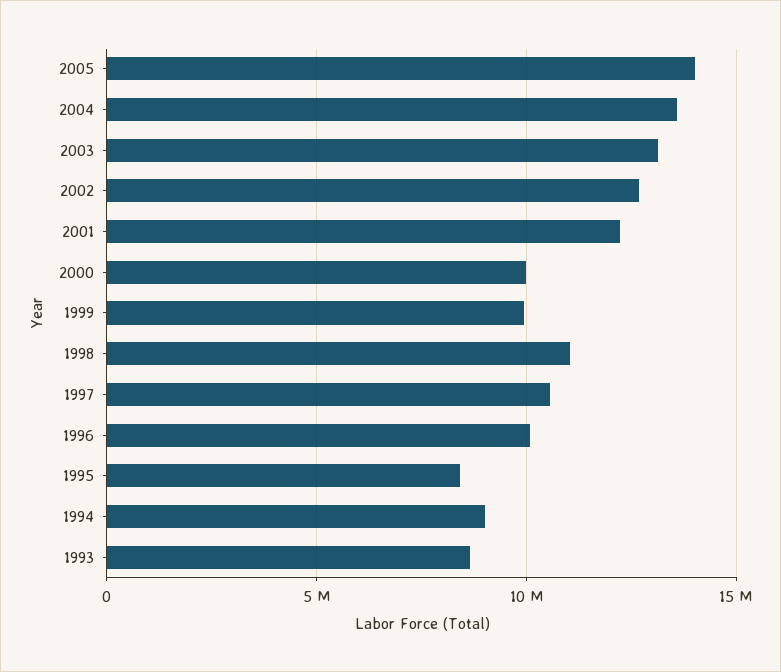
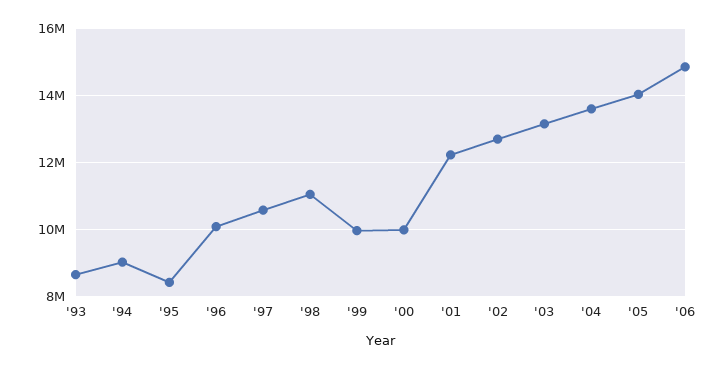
'06: none -> 14800000

